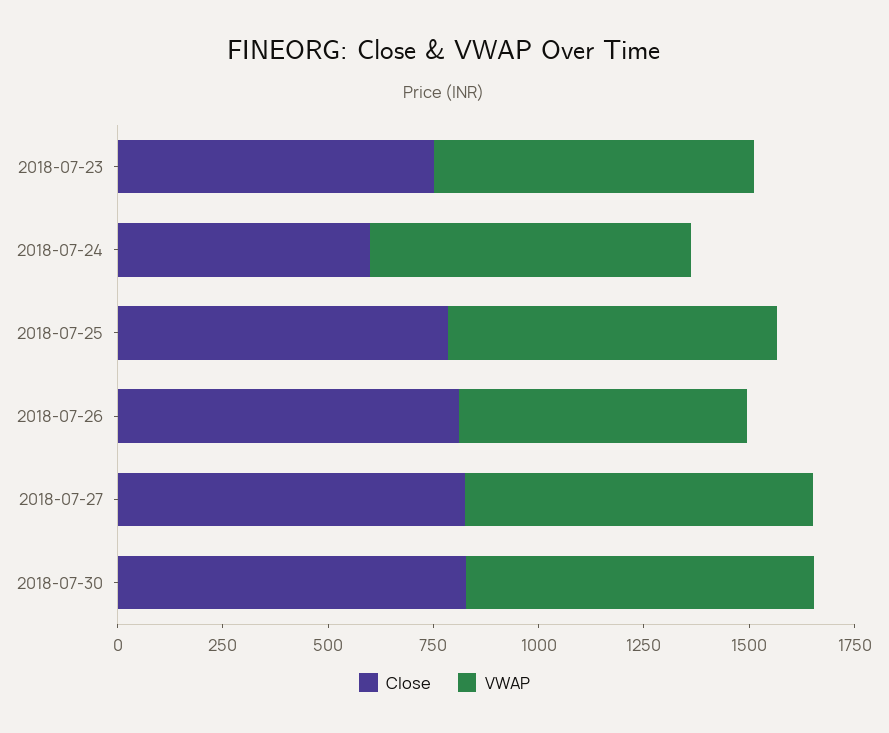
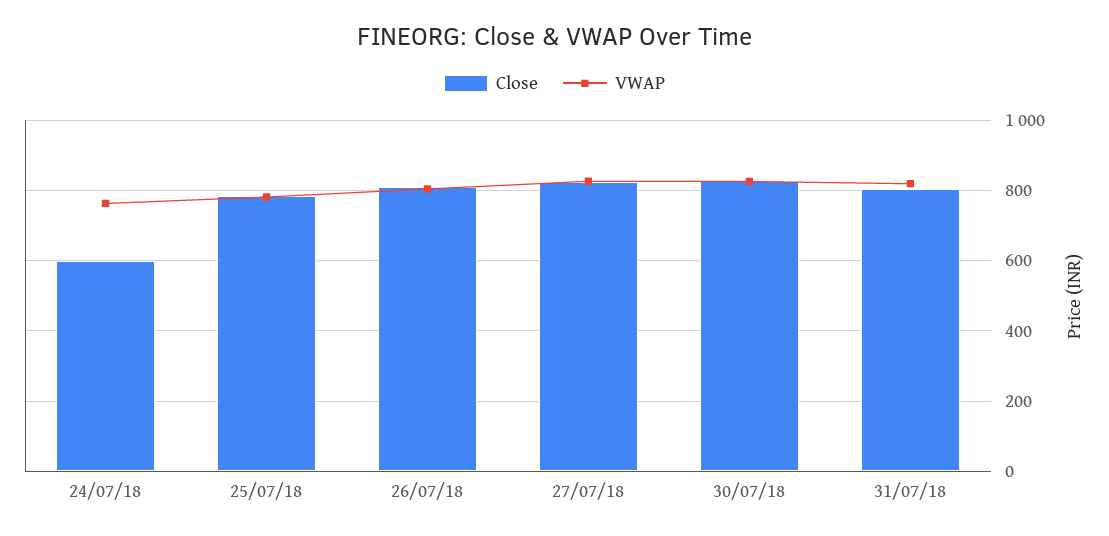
Close, 2018-07-23: 750 -> none
VWAP, 2018-07-23: 750 -> none
VWAP, 2018-07-26: 700 -> 800
Close, 31/07/18: none -> 800
VWAP, 31/07/18: none -> 820

